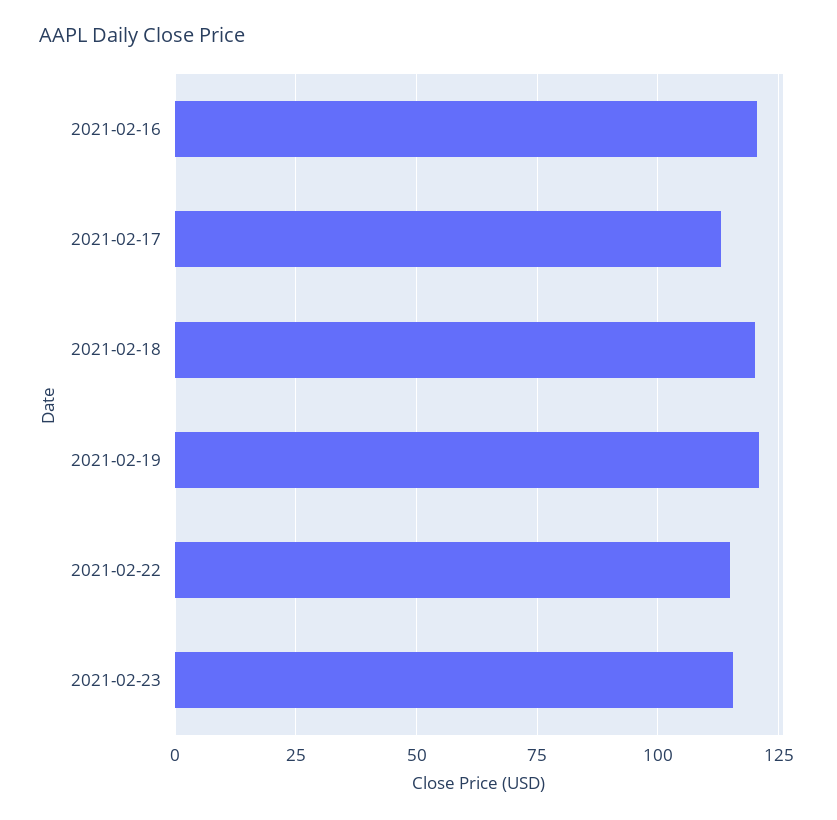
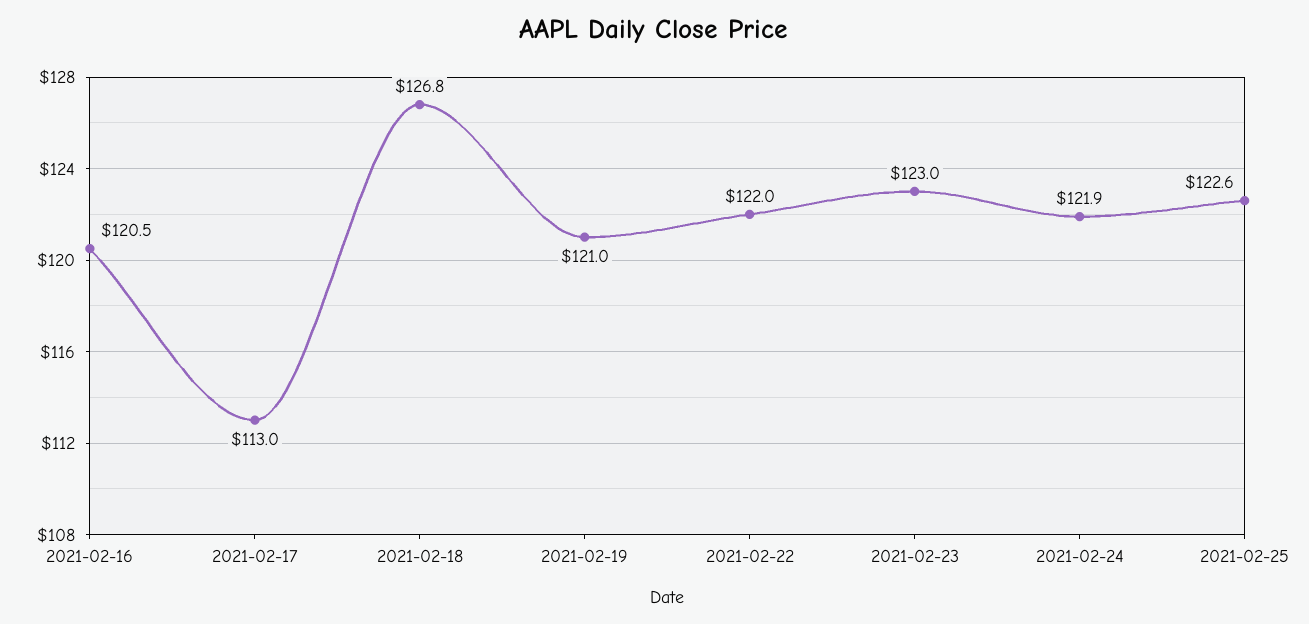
2021-02-18: 120 -> 126.8
2021-02-22: 115 -> 122
2021-02-23: 115 -> 123
2021-02-24: none -> 121.9
2021-02-25: none -> 122.6

